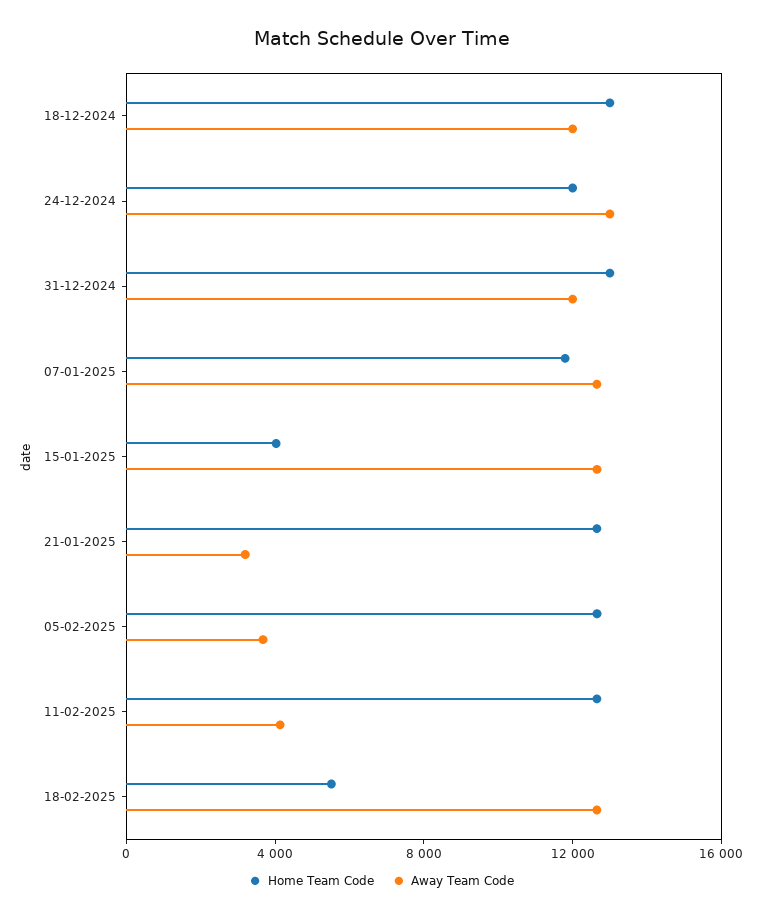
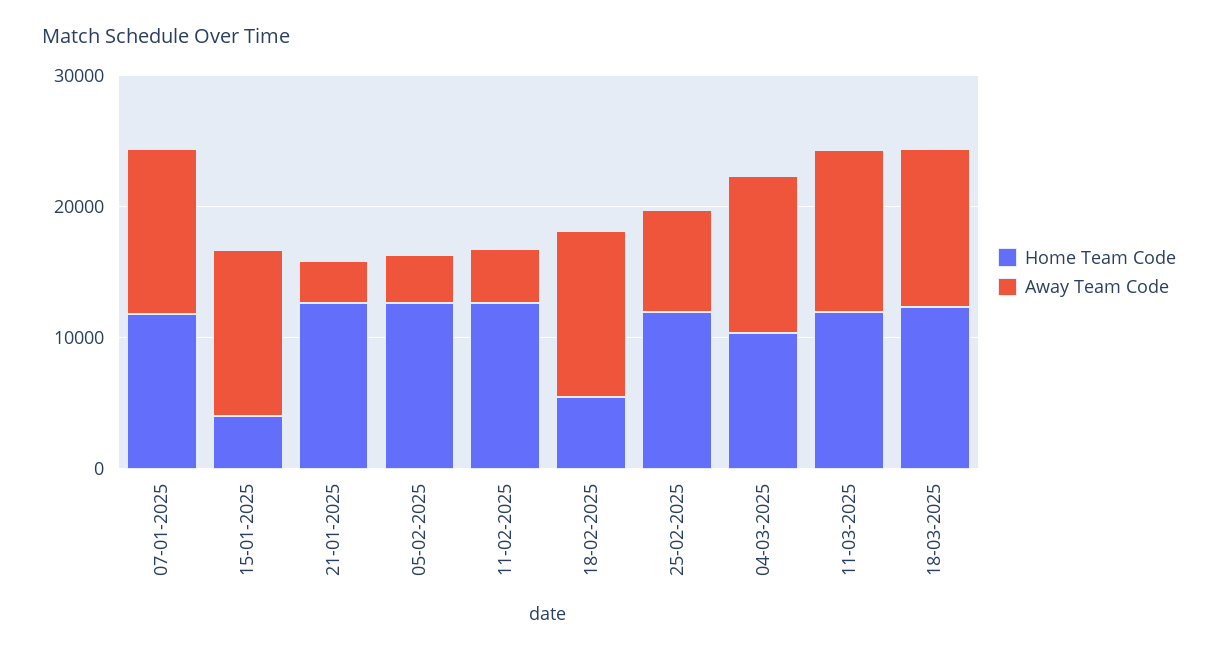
Home Team Code, 18-12-2024: 13000 -> none
Away Team Code, 18-12-2024: 12000 -> none
Home Team Code, 24-12-2024: 12000 -> none
Away Team Code, 24-12-2024: 13000 -> none
Home Team Code, 31-12-2024: 13000 -> none
Away Team Code, 31-12-2024: 12000 -> none
Home Team Code, 25-02-2025: none -> 12000
Away Team Code, 25-02-2025: none -> 8000
Home Team Code, 04-03-2025: none -> 10000
Away Team Code, 04-03-2025: none -> 12000
Home Team Code, 11-03-2025: none -> 12000
Away Team Code, 11-03-2025: none -> 12000
Home Team Code, 18-03-2025: none -> 12000
Away Team Code, 18-03-2025: none -> 12000

